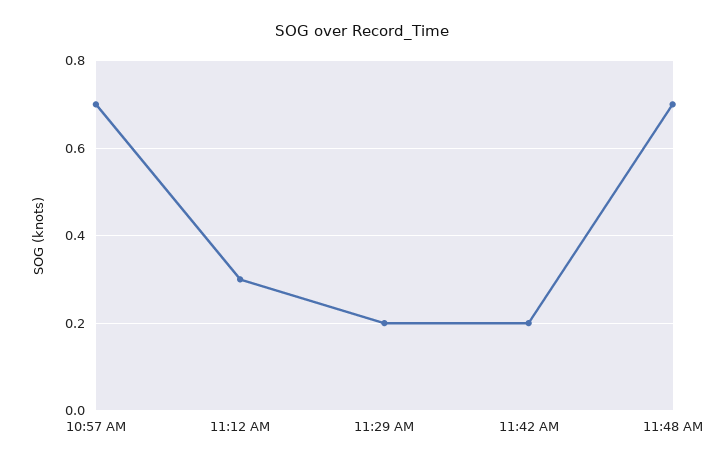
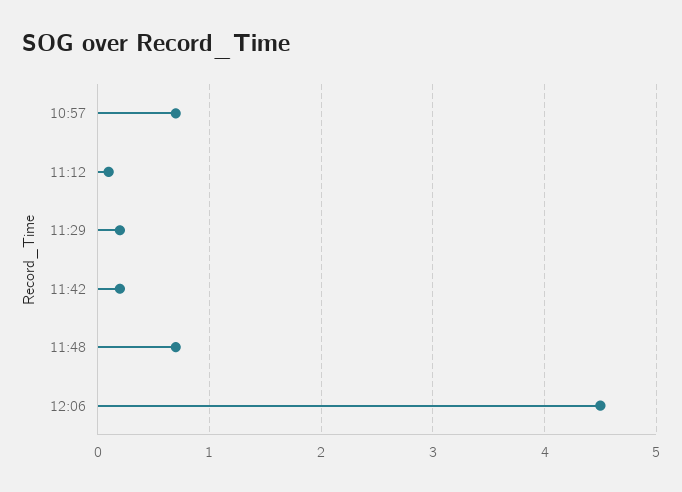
11:12 AM: 0.3 -> 0.1
12:06: none -> 4.5

